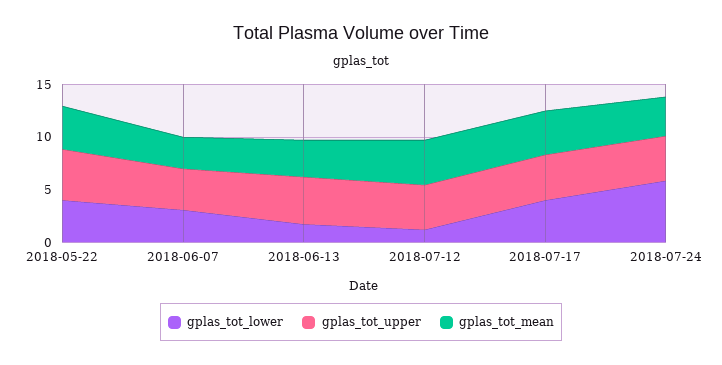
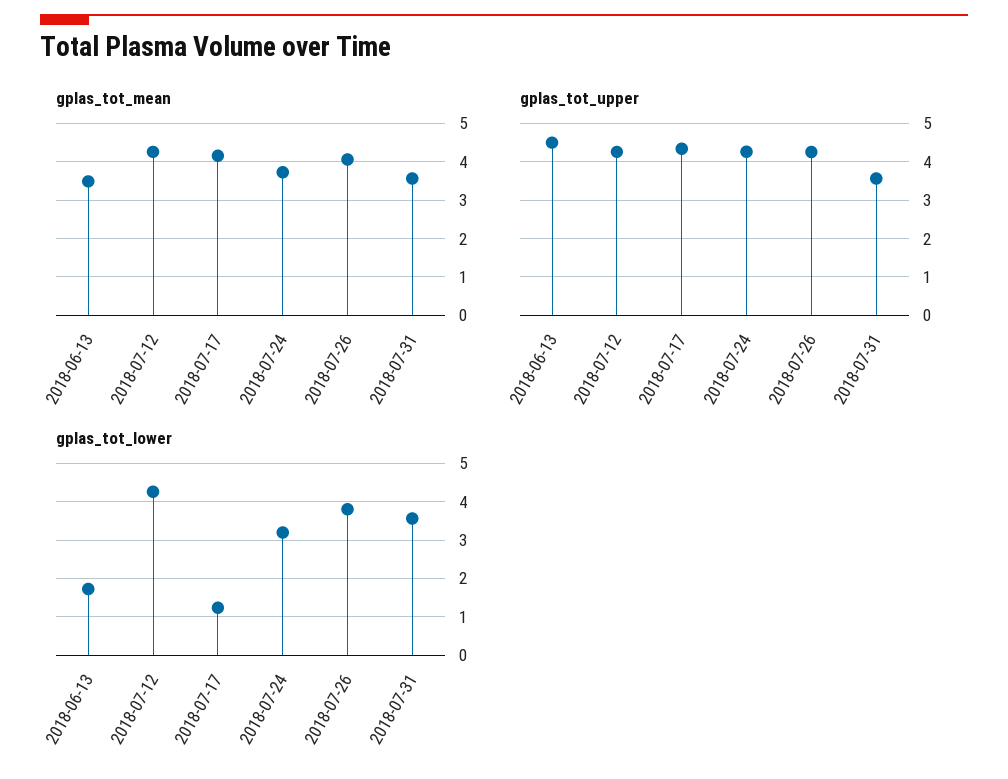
gplas_tot_lower, 2018-05-22: 4 -> none
gplas_tot_upper, 2018-05-22: 5 -> none
gplas_tot_mean, 2018-05-22: 4 -> none
gplas_tot_lower, 2018-06-07: 3 -> none
gplas_tot_upper, 2018-06-07: 4 -> none
gplas_tot_mean, 2018-06-07: 3 -> none
gplas_tot_lower, 2018-07-12: 1 -> 4.2
gplas_tot_lower, 2018-07-17: 4 -> 1.2
gplas_tot_lower, 2018-07-24: 6 -> 3.2
gplas_tot_mean, 2018-07-26: none -> 4
gplas_tot_mean, 2018-07-31: none -> 3.6
gplas_tot_upper, 2018-07-26: none -> 4.2
gplas_tot_upper, 2018-07-31: none -> 3.6
gplas_tot_lower, 2018-07-26: none -> 3.8
gplas_tot_lower, 2018-07-31: none -> 3.6

